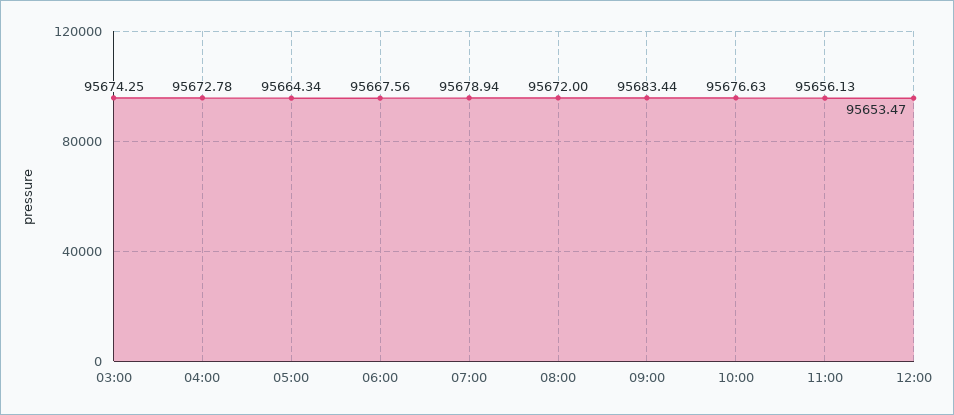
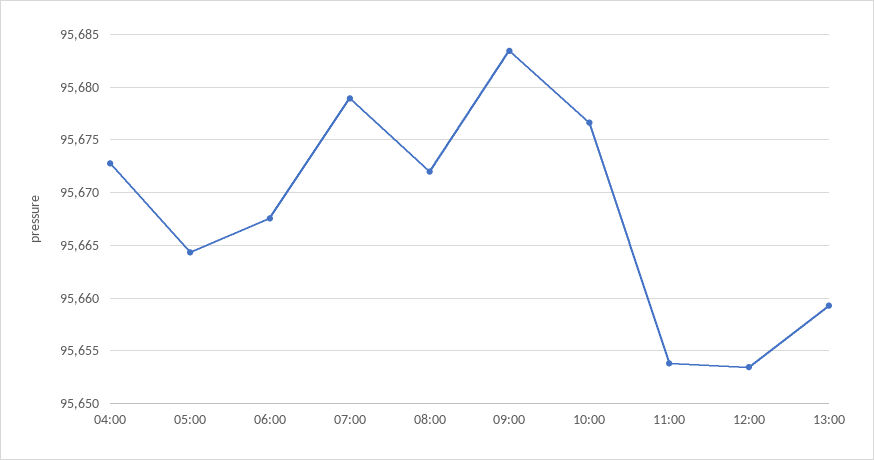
03:00: 95674.25 -> none
11:00: 95656.13 -> 95654
13:00: none -> 95659

